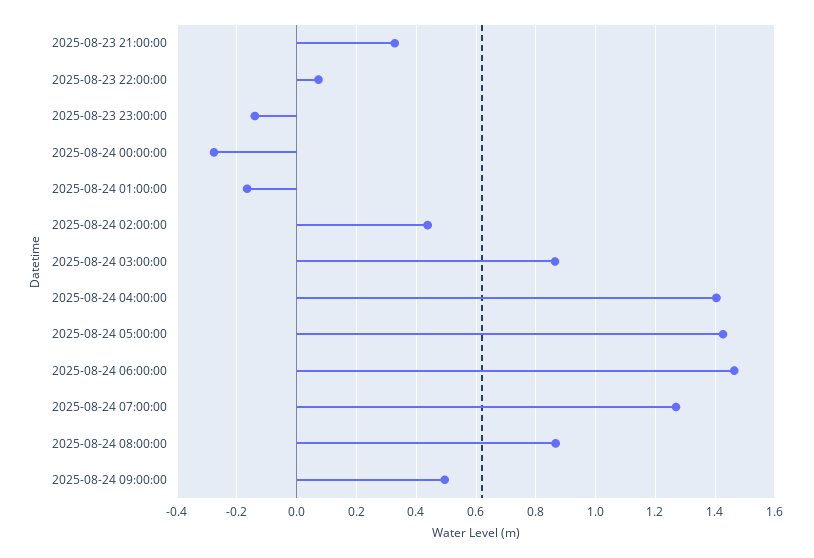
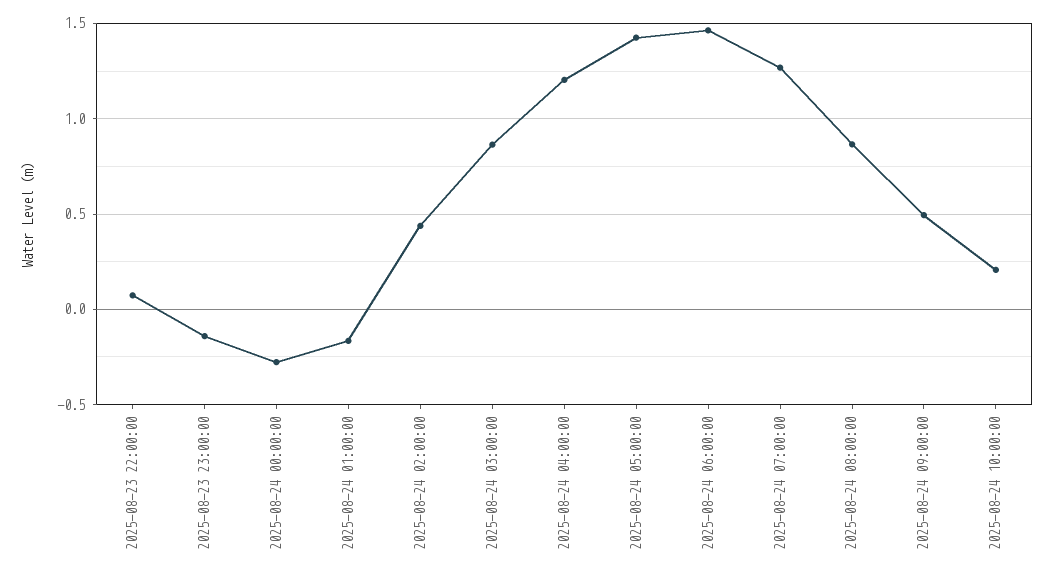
2025-08-23 21:00:00: 0.325 -> none
2025-08-24 04:00:00: 1.4 -> 1.2
2025-08-24 10:00:00: none -> 0.2

